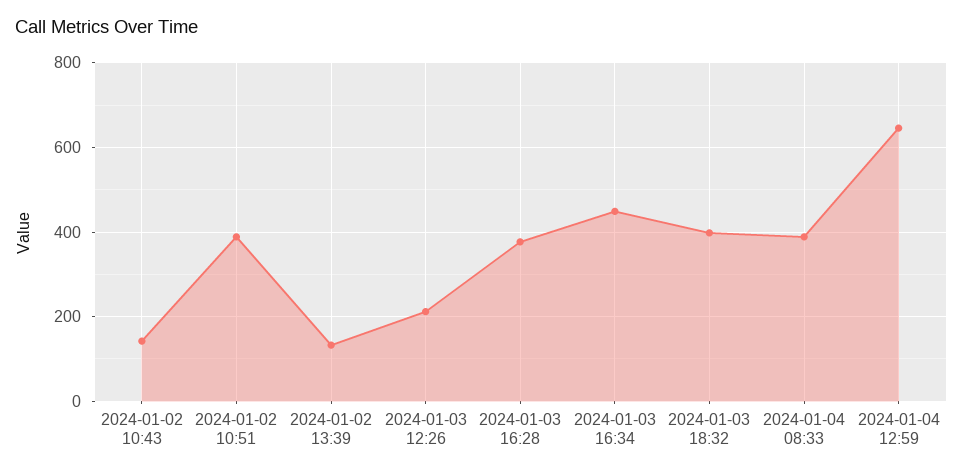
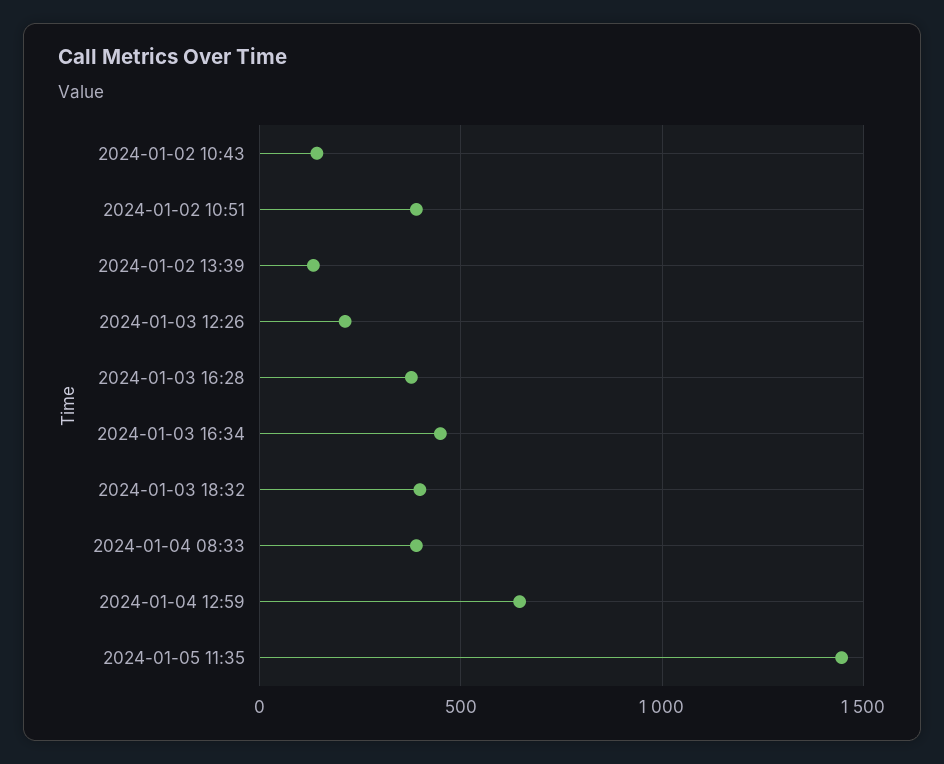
2024-01-05 11:35: none -> 1450

